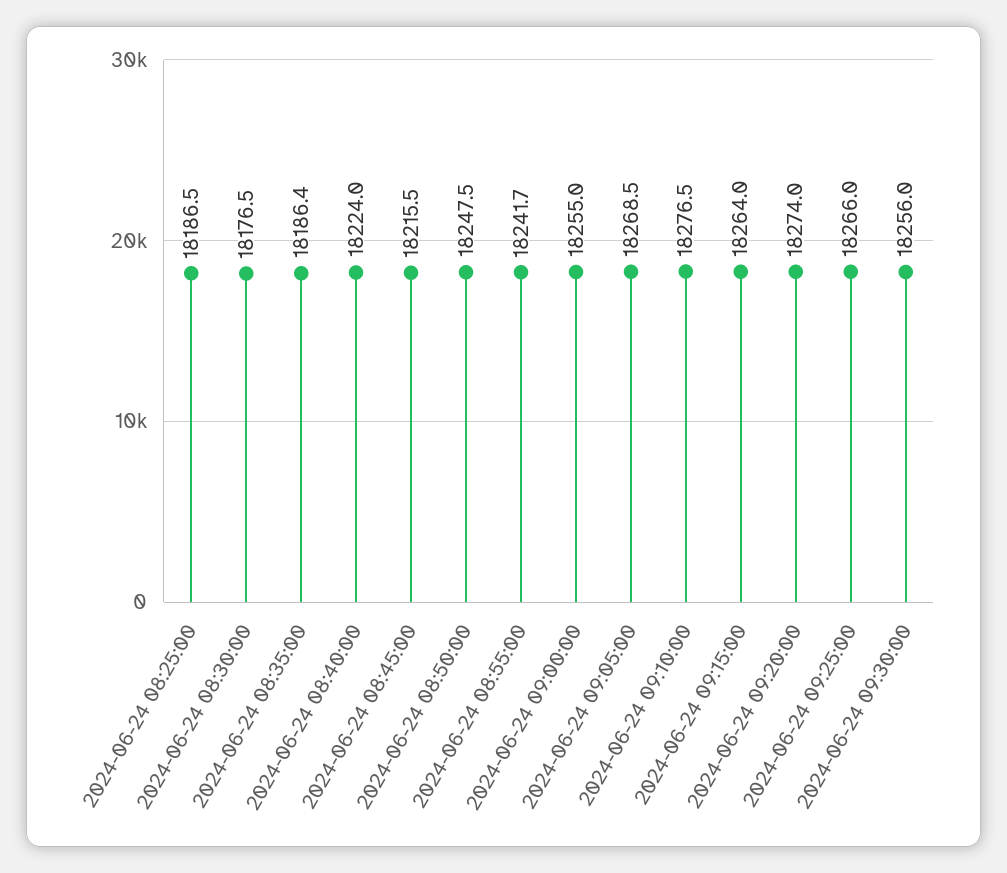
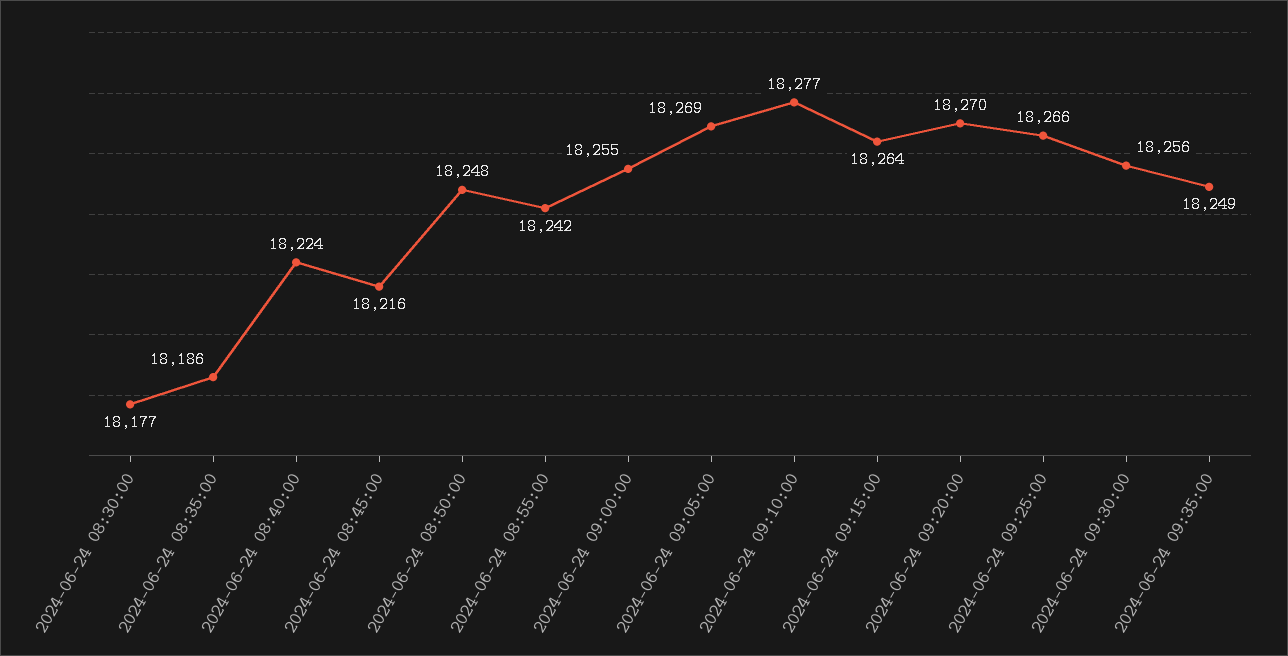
2024-06-24 08:25:00: 18186.5 -> none
2024-06-24 09:20:00: 18274 -> 18270
2024-06-24 09:35:00: none -> 18249

